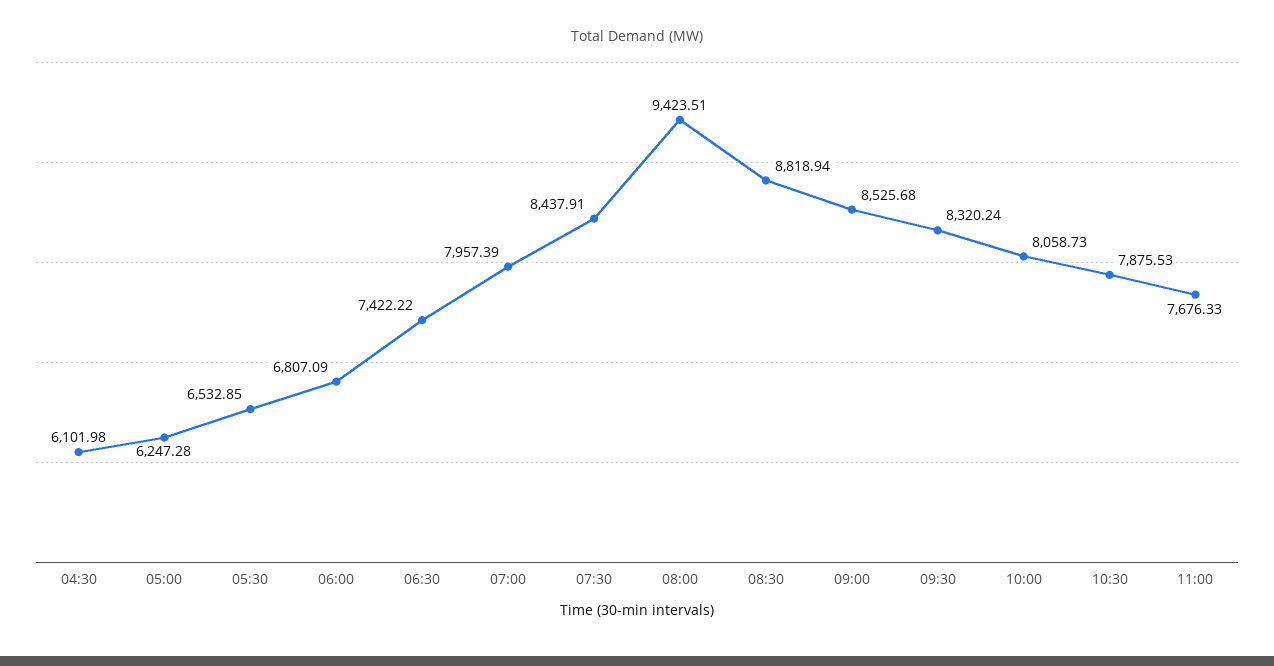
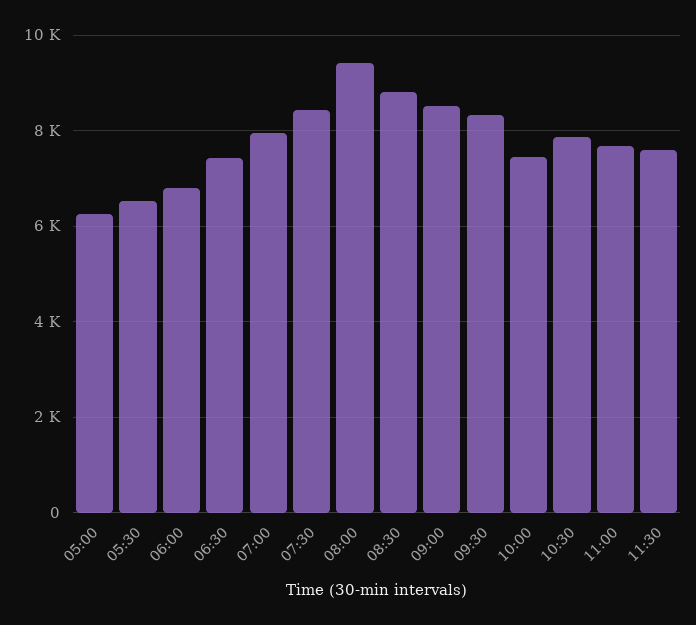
04:30: 6101.98 -> none
10:00: 8058.73 -> 7400
11:30: none -> 7600

